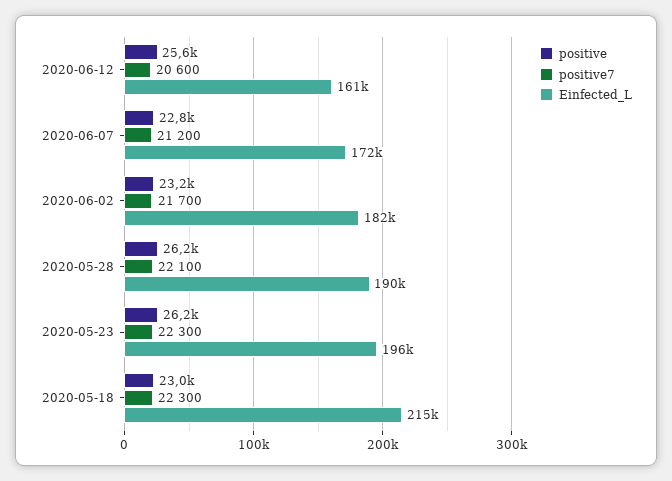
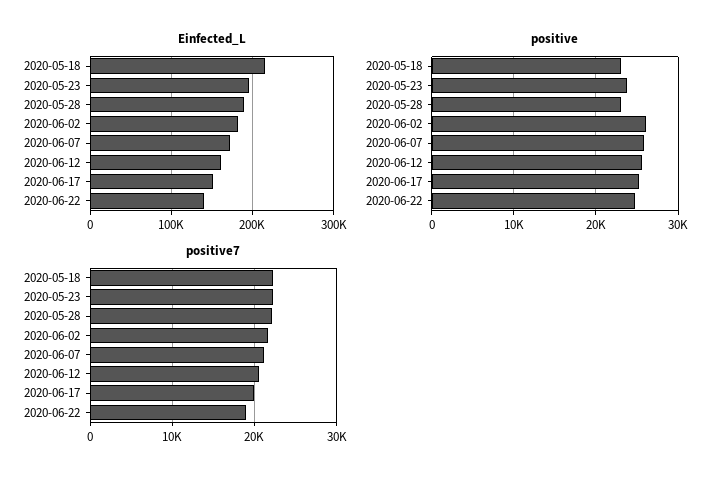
positive, 2020-06-07: 22800 -> 26000
positive, 2020-06-02: 23200 -> 26000
positive, 2020-05-28: 26200 -> 23000
positive, 2020-05-23: 26200 -> 24000
Einfected_L, 2020-06-17: none -> 150000
Einfected_L, 2020-06-22: none -> 140000
positive, 2020-06-17: none -> 25000
positive, 2020-06-22: none -> 25000
positive7, 2020-06-17: none -> 20000
positive7, 2020-06-22: none -> 19000

